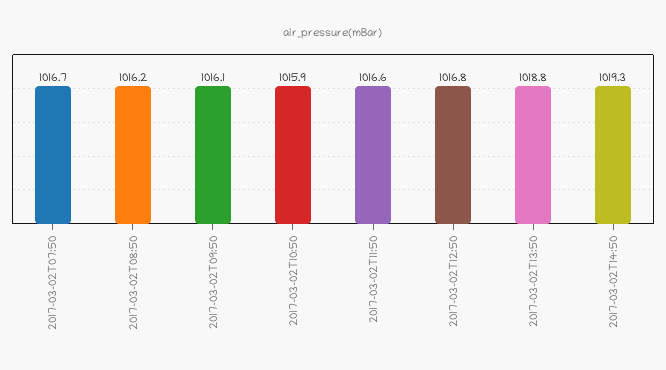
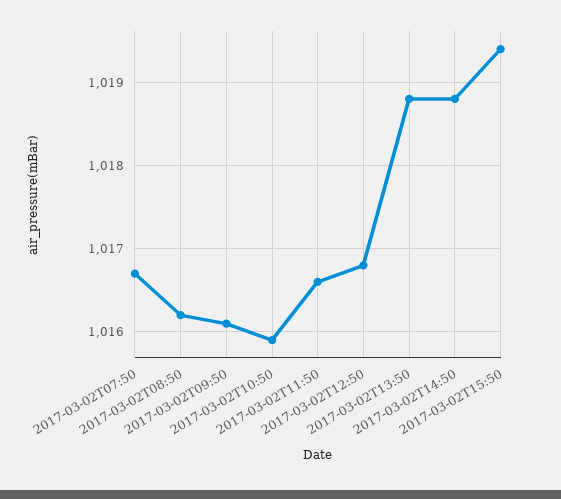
2017-03-02T14:50: 1019.3 -> 1018.8
2017-03-02T15:50: none -> 1019.4

